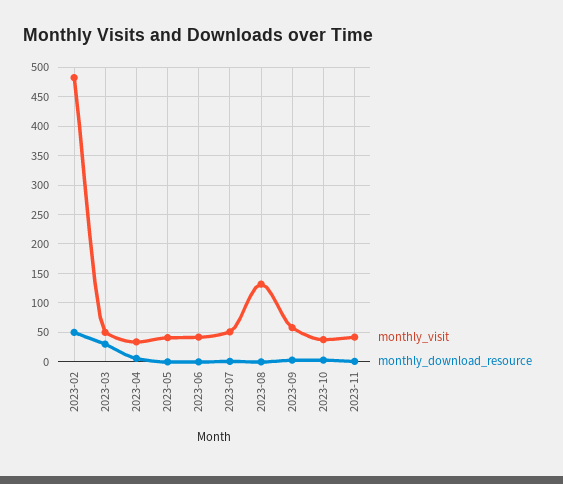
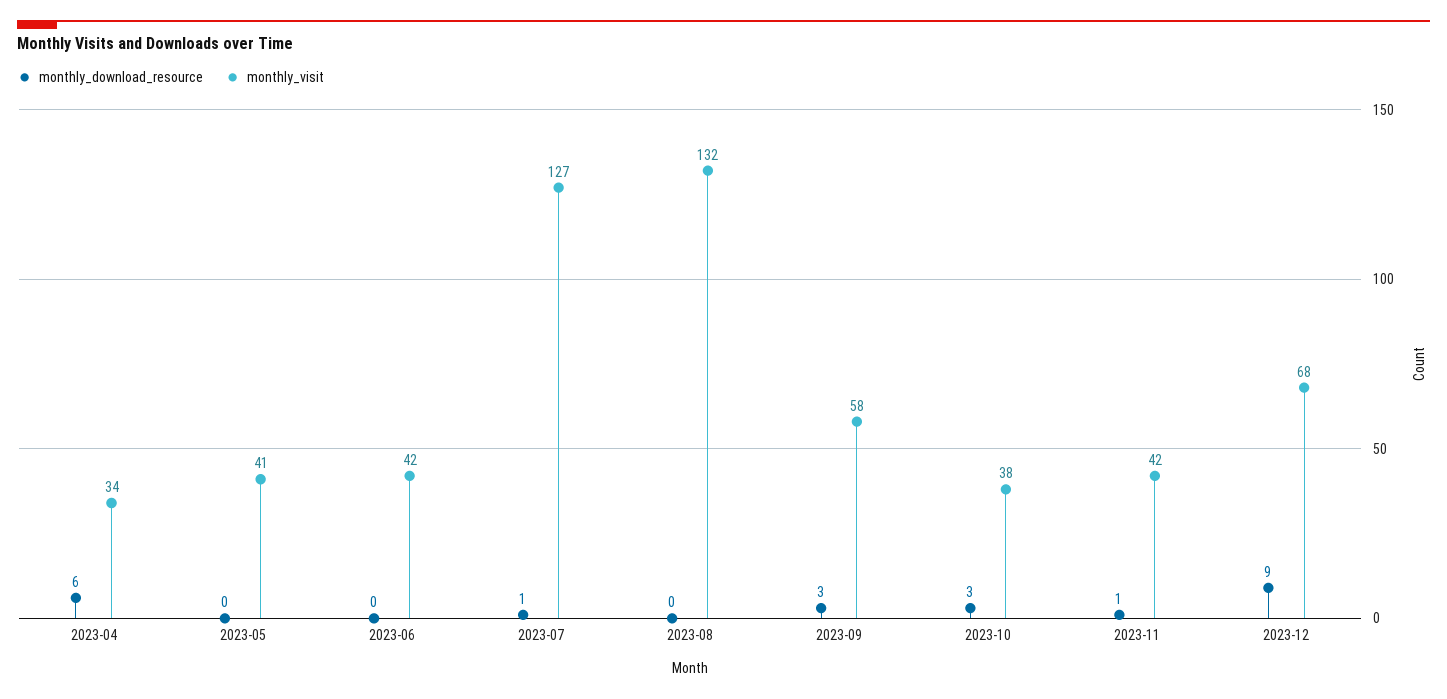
monthly_visit, 2023-02: 475 -> none
monthly_download_resource, 2023-02: 50 -> none
monthly_visit, 2023-03: 50 -> none
monthly_download_resource, 2023-03: 25 -> none
monthly_visit, 2023-07: 50 -> 127
monthly_download_resource, 2023-12: none -> 9
monthly_visit, 2023-12: none -> 68

